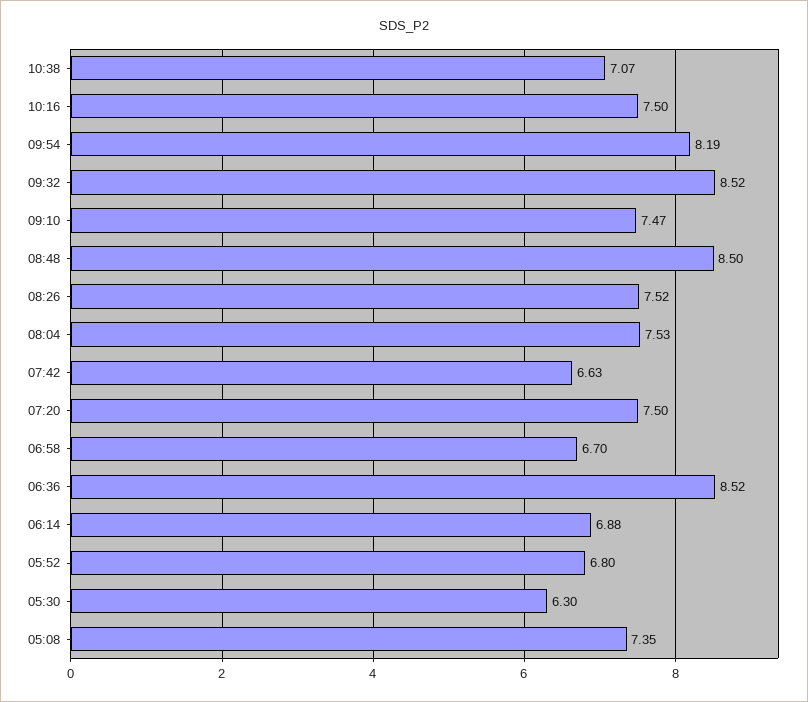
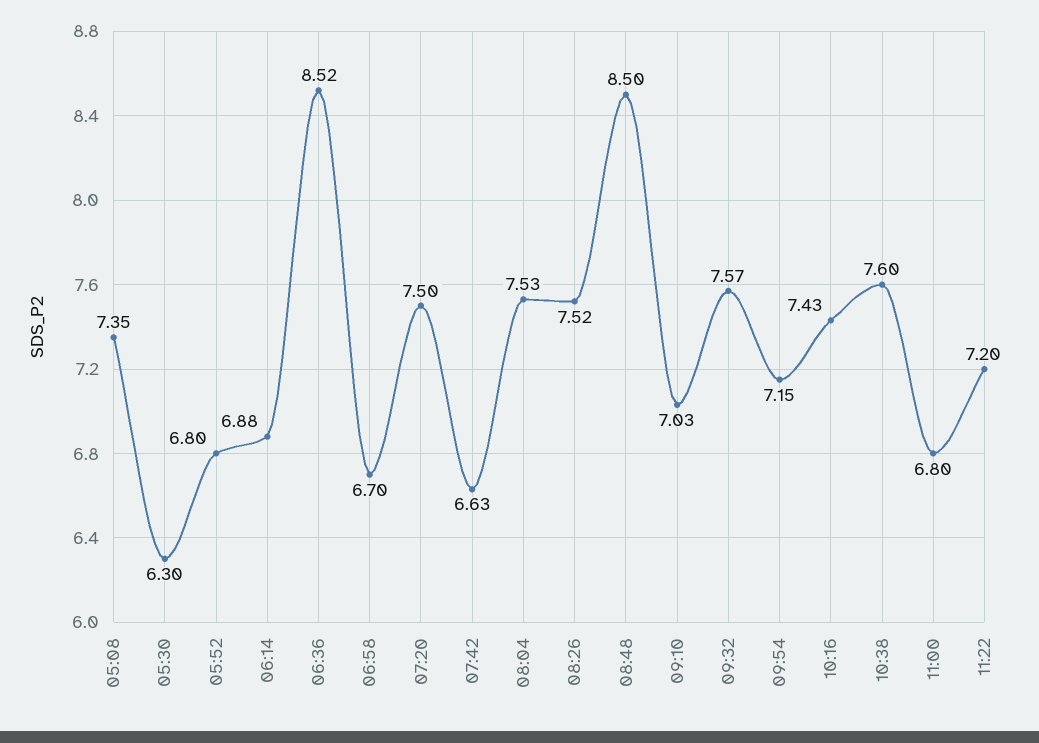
10:38: 7.07 -> 7.6
10:16: 7.5 -> 7.43
09:54: 8.19 -> 7.15
09:32: 8.52 -> 7.57
09:10: 7.47 -> 7.03
11:00: none -> 6.8
11:22: none -> 7.2

